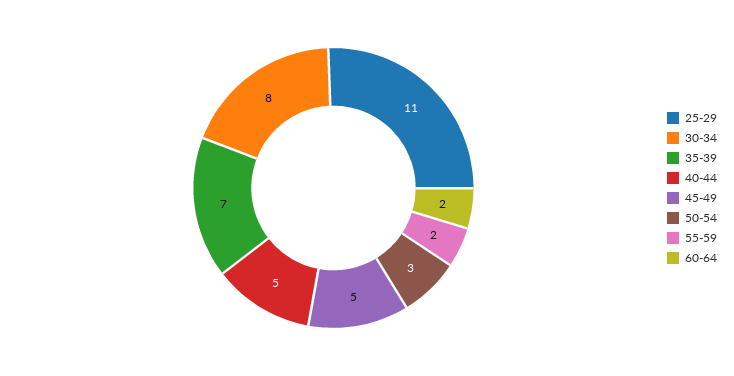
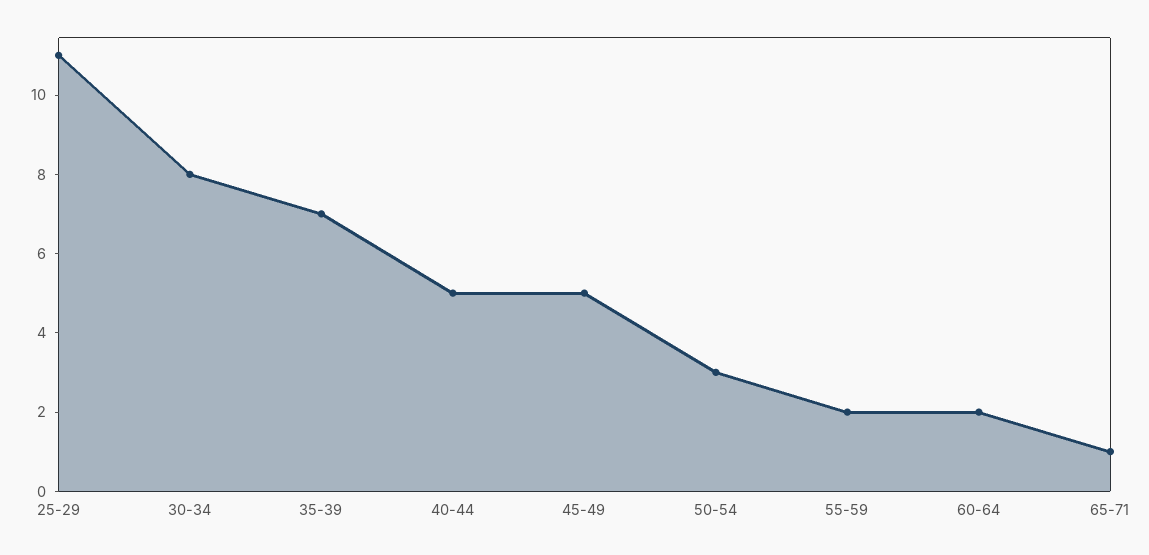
65-71: none -> 1

